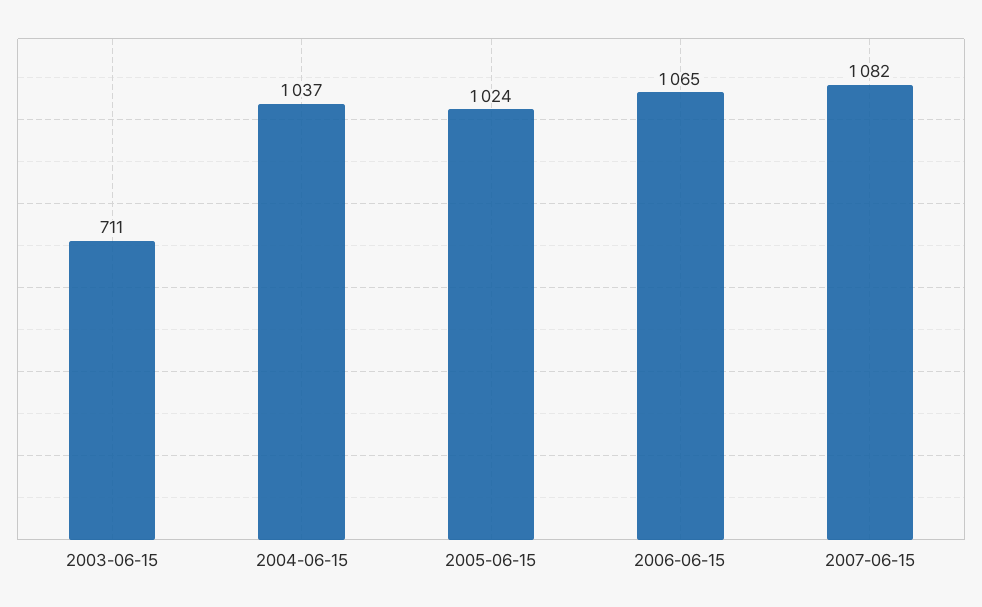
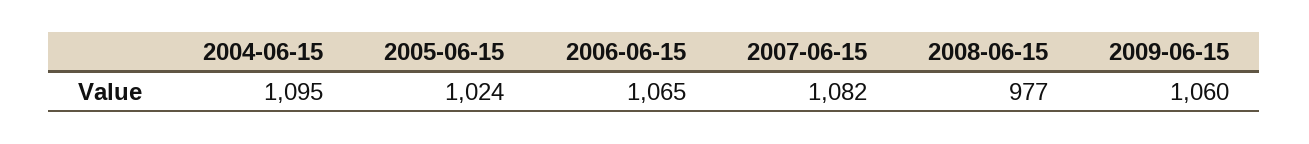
2003-06-15: 711 -> none
2004-06-15: 1037 -> 1095
2008-06-15: none -> 977
2009-06-15: none -> 1060

